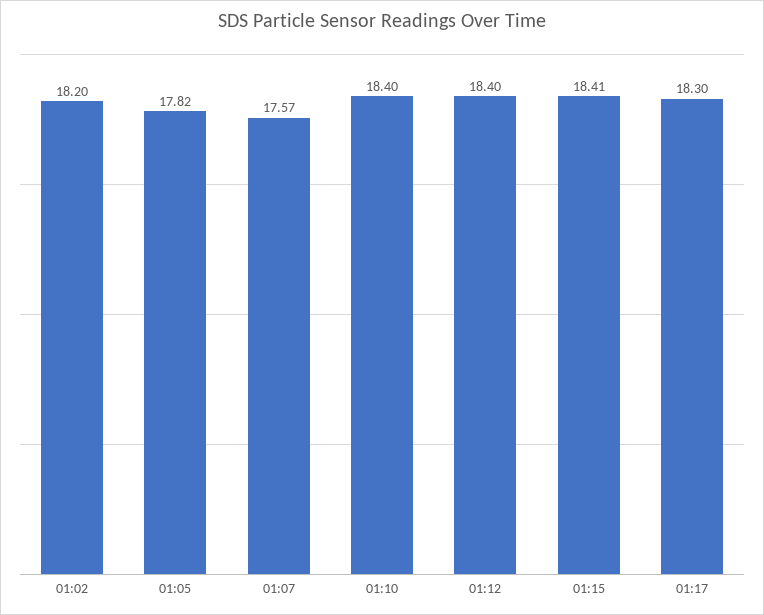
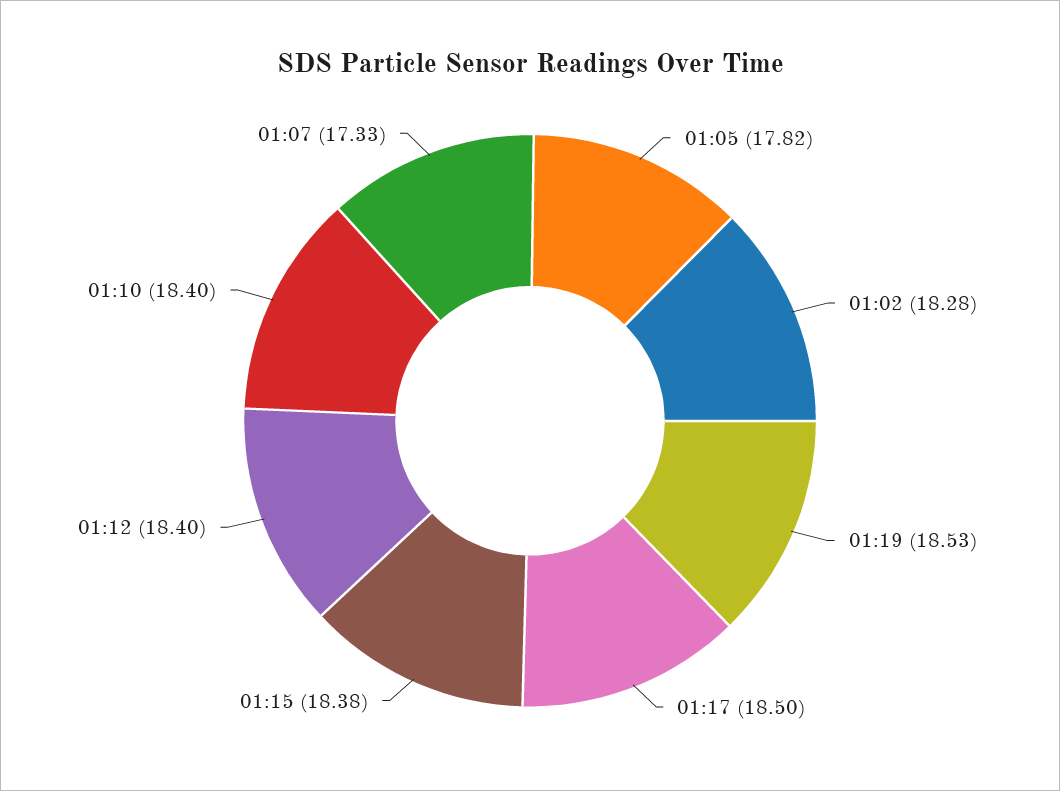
01:02: 18.2 -> 18.28
01:07: 17.57 -> 17.33
01:15: 18.41 -> 18.38
01:17: 18.3 -> 18.5
01:19: none -> 18.53

